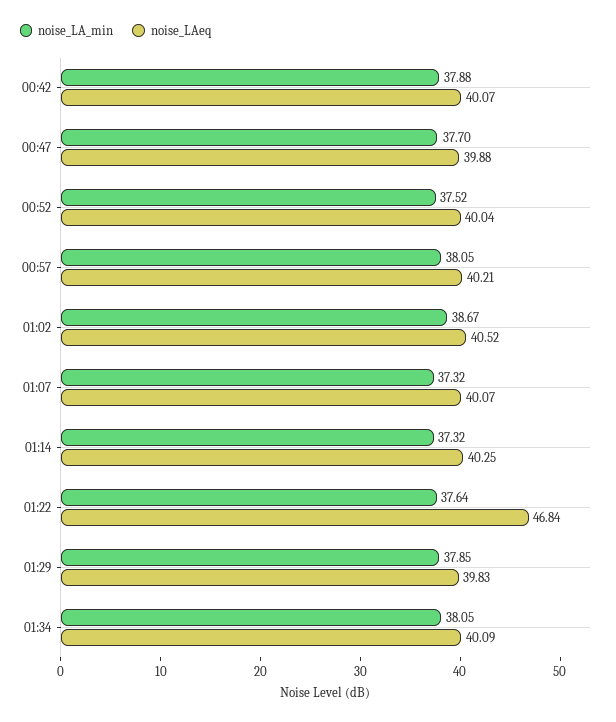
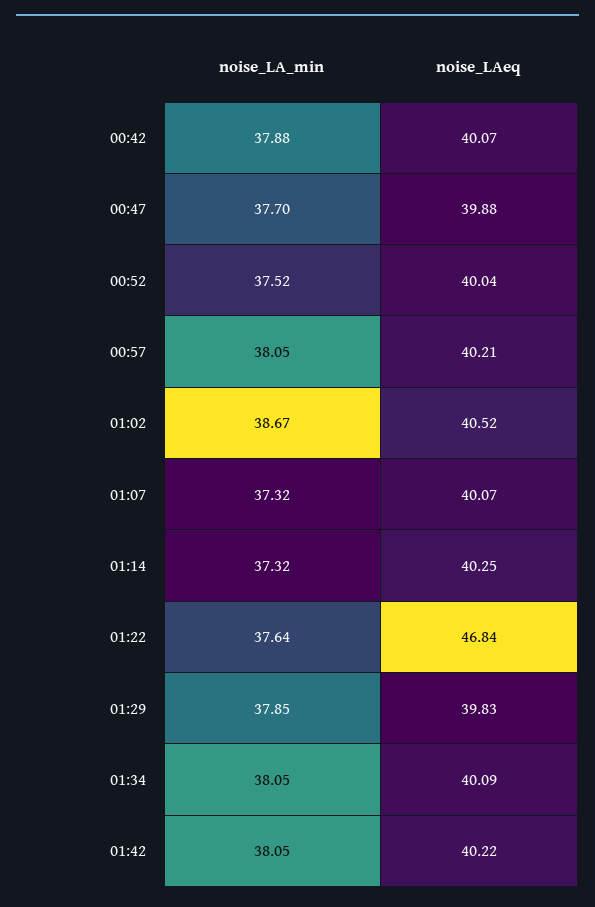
noise_LA_min, 01:42: none -> 38.05
noise_LAeq, 01:42: none -> 40.22

